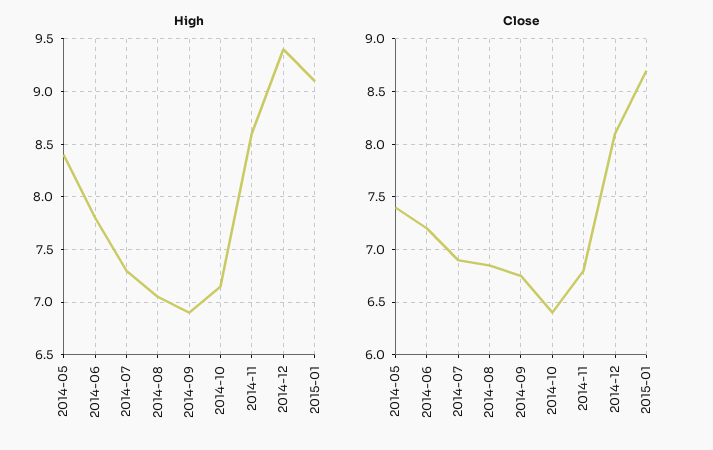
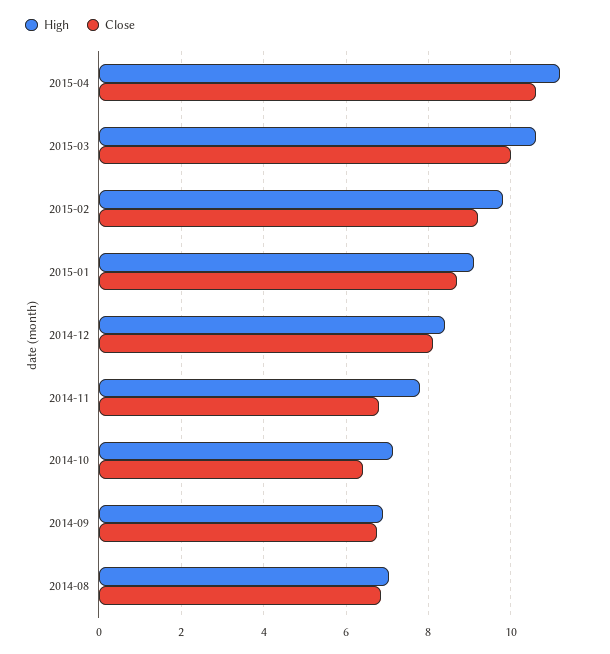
High, 2014-05: 8.4 -> none
High, 2014-06: 7.8 -> none
High, 2014-07: 7.3 -> none
High, 2014-11: 8.6 -> 7.8
High, 2014-12: 9.4 -> 8.4
Close, 2014-05: 7.4 -> none
Close, 2014-06: 7.2 -> none
Close, 2014-07: 6.9 -> none
High, 2015-04: none -> 11.2
Close, 2015-04: none -> 10.6
High, 2015-03: none -> 10.6
Close, 2015-03: none -> 10
High, 2015-02: none -> 9.8
Close, 2015-02: none -> 9.2

